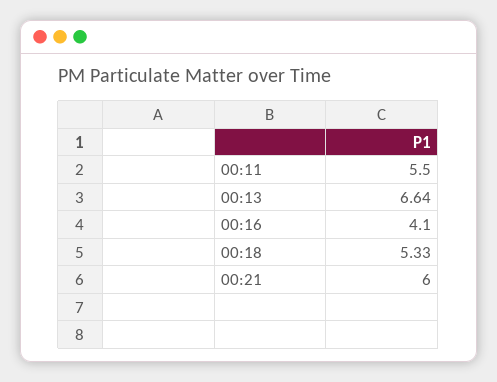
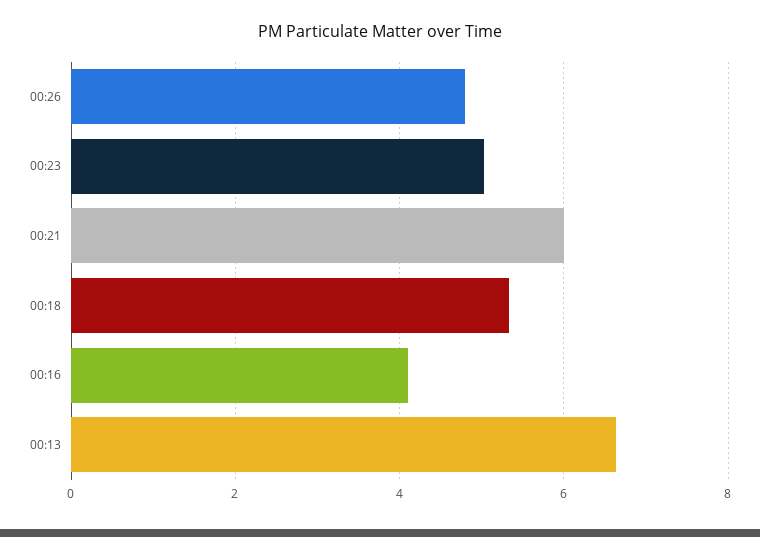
00:11: 5.5 -> none
00:26: none -> 4.8
00:23: none -> 5

